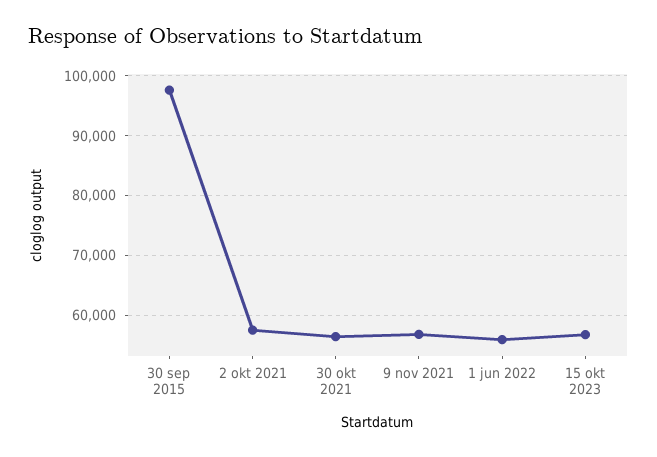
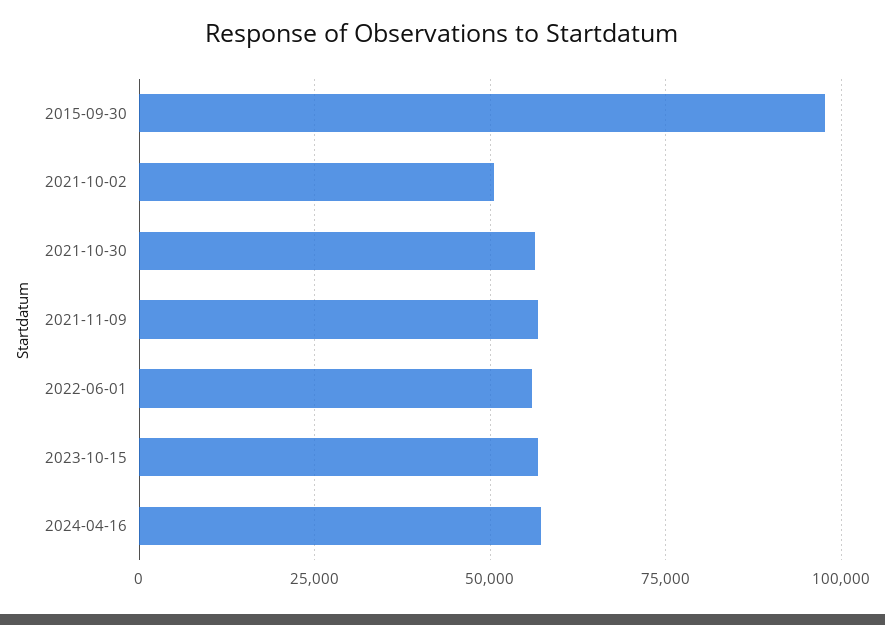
2 okt 2021: 58000 -> 50000
2024-04-16: none -> 57500

